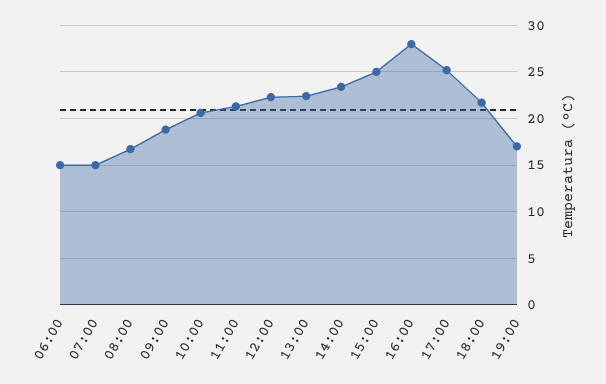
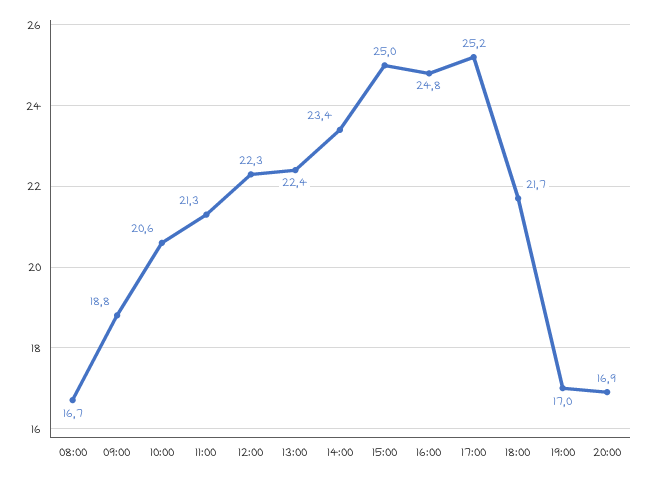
06:00: 15 -> none
07:00: 15 -> none
16:00: 28 -> 24.8
20:00: none -> 16.9

